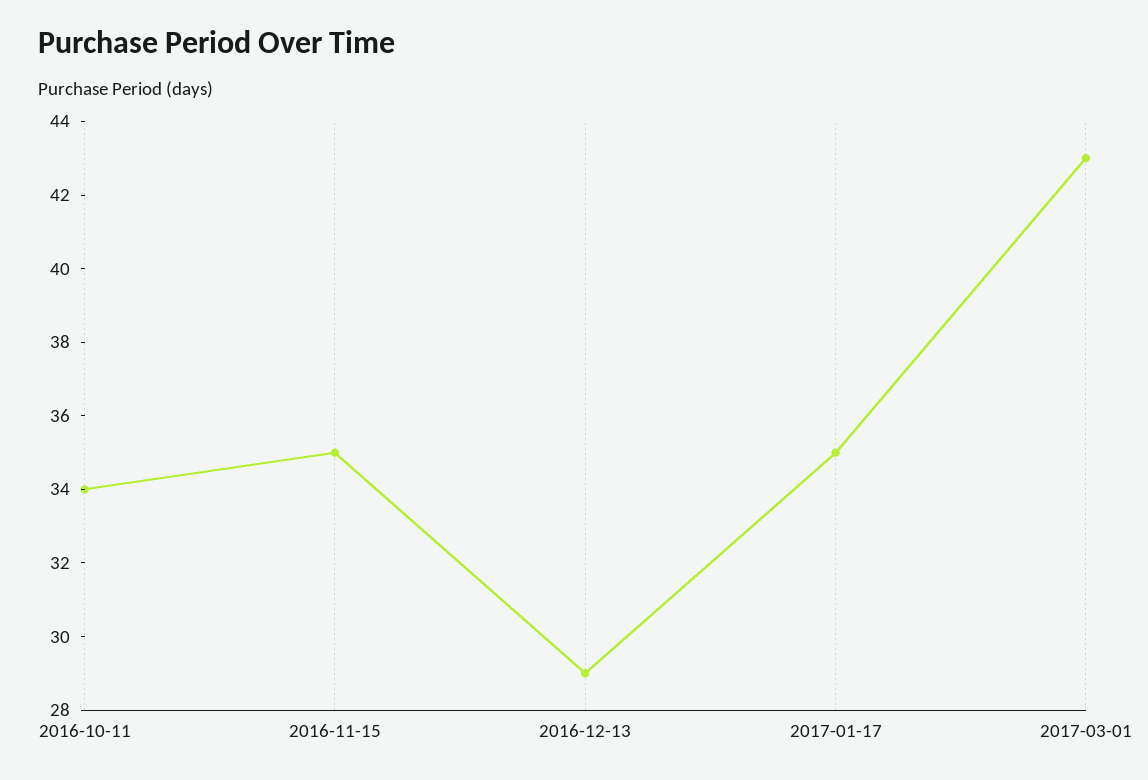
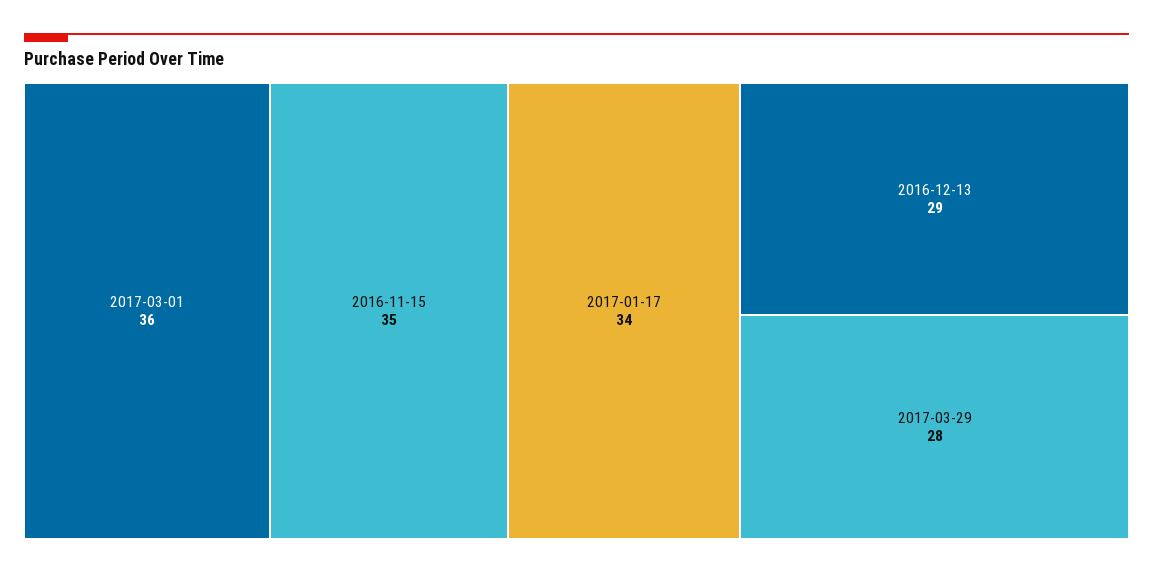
2016-10-11: 34 -> none
2017-01-17: 35 -> 34
2017-03-01: 43 -> 36
2017-03-29: none -> 28

